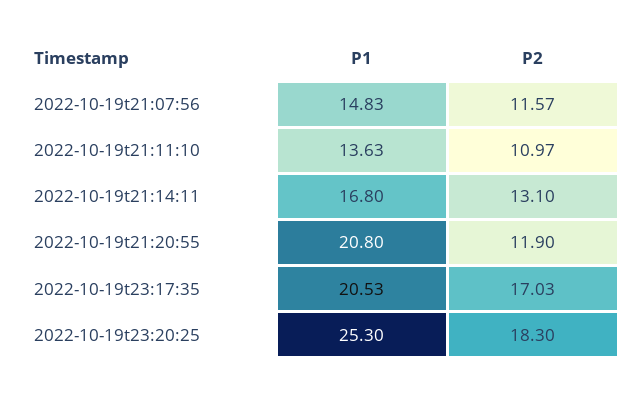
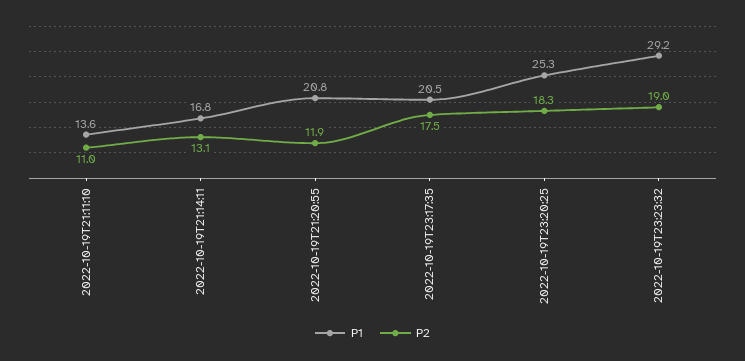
P1, 2022-10-19t21:07:56: 14.83 -> none
P2, 2022-10-19t21:07:56: 11.57 -> none
P2, 2022-10-19t23:17:35: 17.03 -> 17.5
P1, 2022-10-19T23:23:32: none -> 29.2
P2, 2022-10-19T23:23:32: none -> 19

